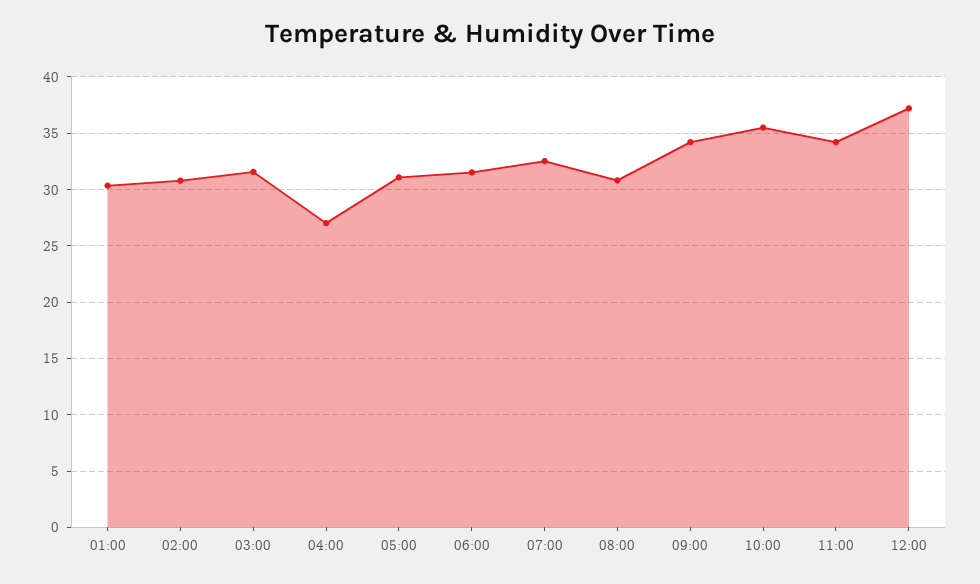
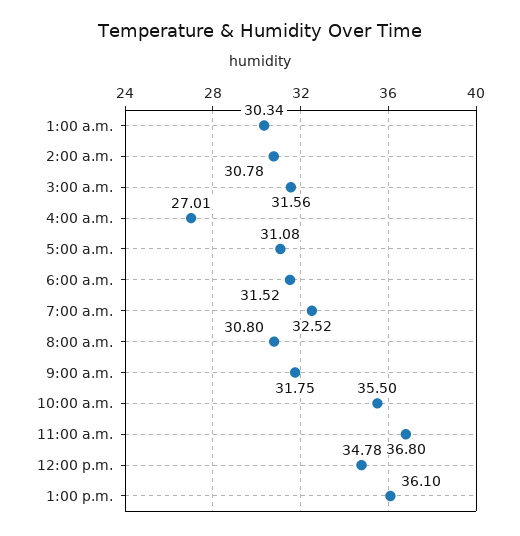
09:00: 34 -> 31.75
11:00: 34 -> 36.8
12:00: 37 -> 34.78
1:00 p.m.: none -> 36.1

